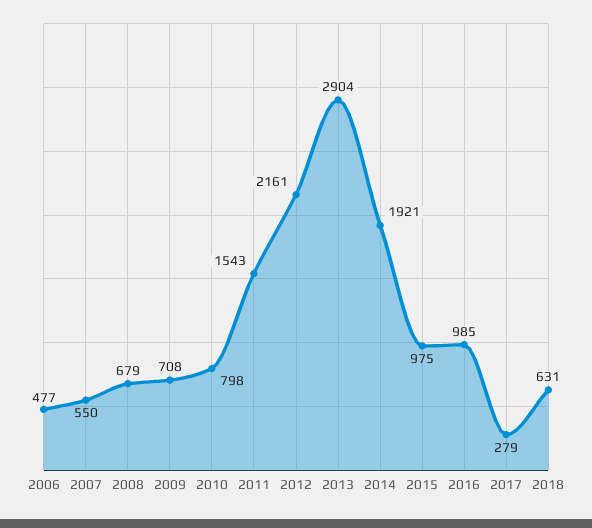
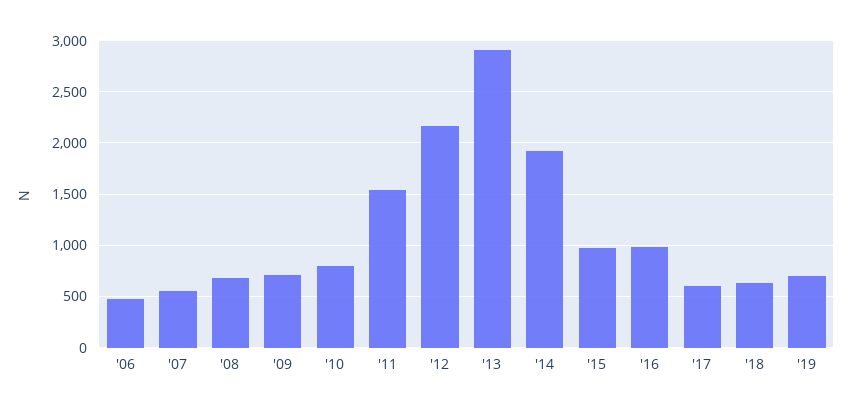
2017: 279 -> 600
'19: none -> 700

